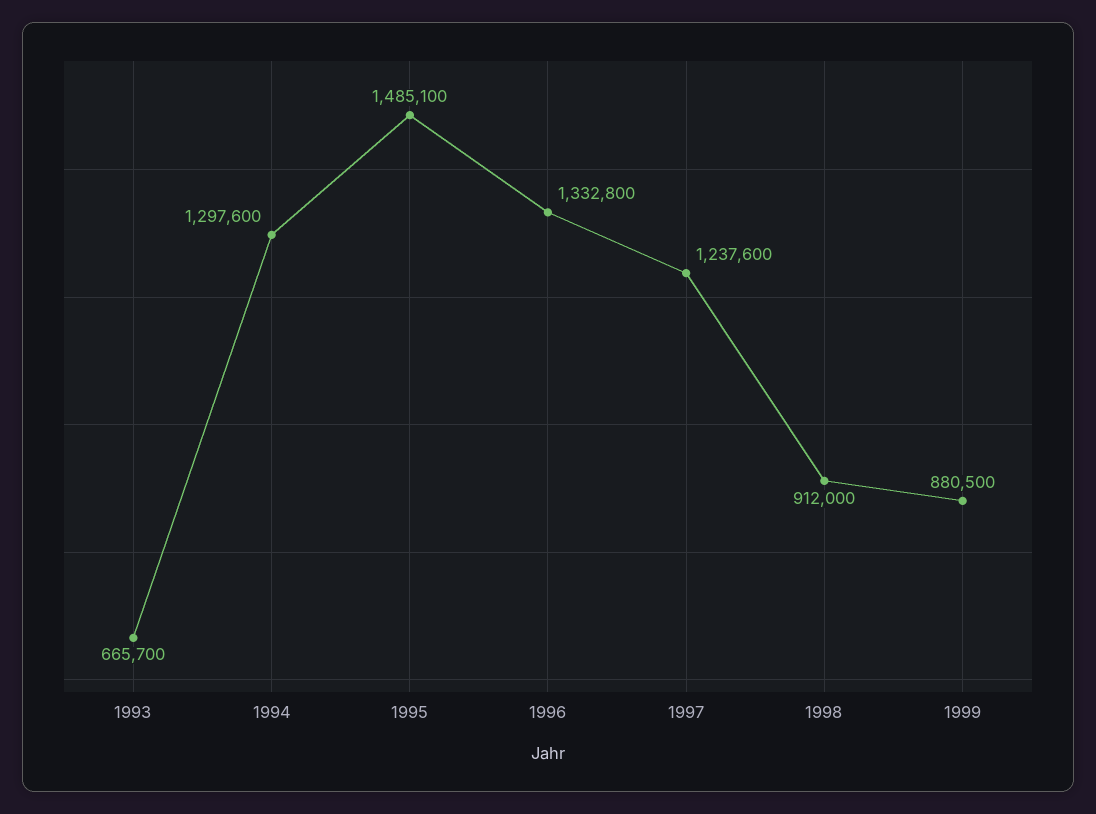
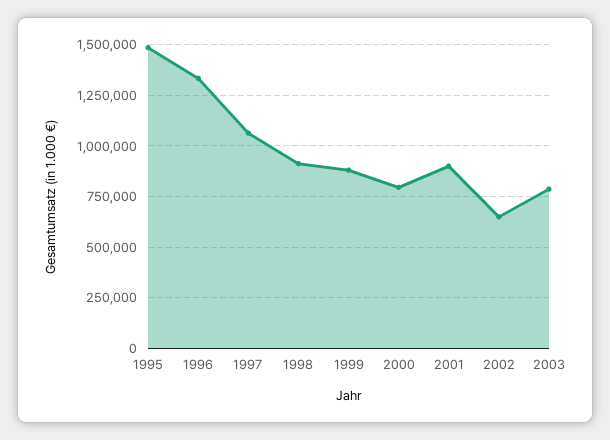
1993: 665700 -> none
1994: 1297600 -> none
1997: 1237600 -> 1050000
2000: none -> 800000
2001: none -> 900000
2002: none -> 650000
2003: none -> 800000

